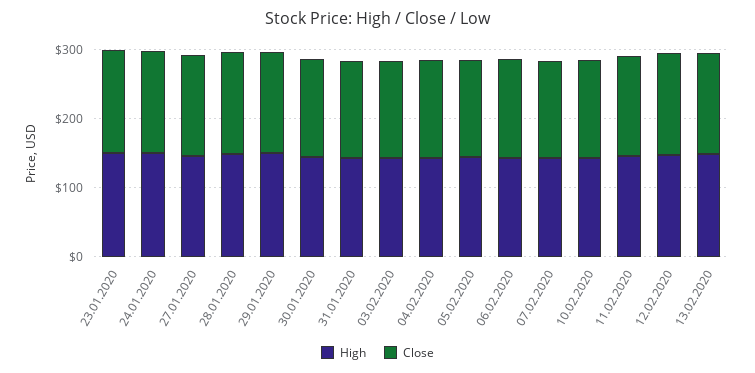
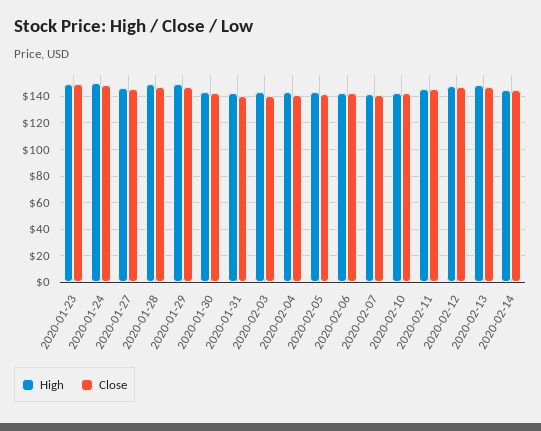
High, 2020-02-14: none -> 145
Close, 2020-02-14: none -> 145

